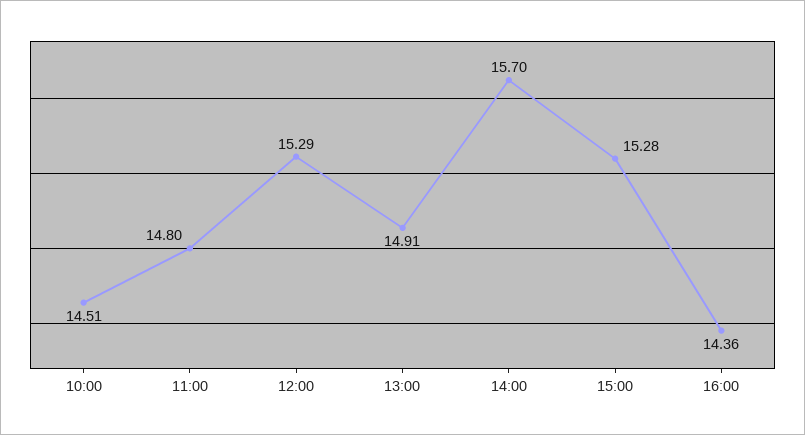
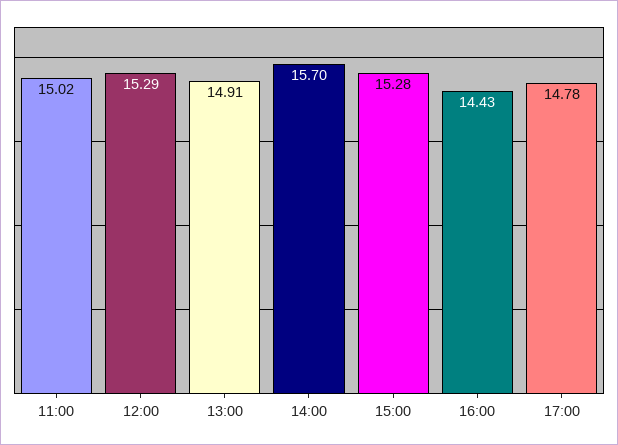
10:00: 14.51 -> none
11:00: 14.8 -> 15.02
16:00: 14.36 -> 14.43
17:00: none -> 14.78

